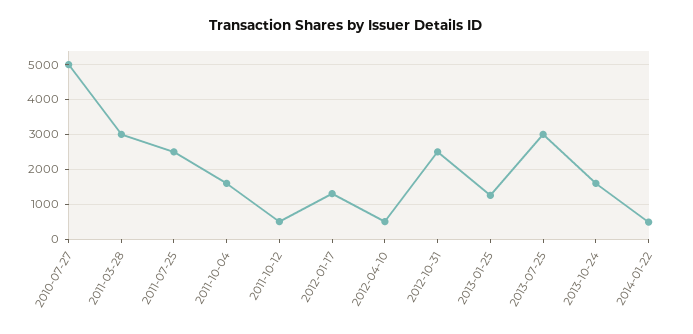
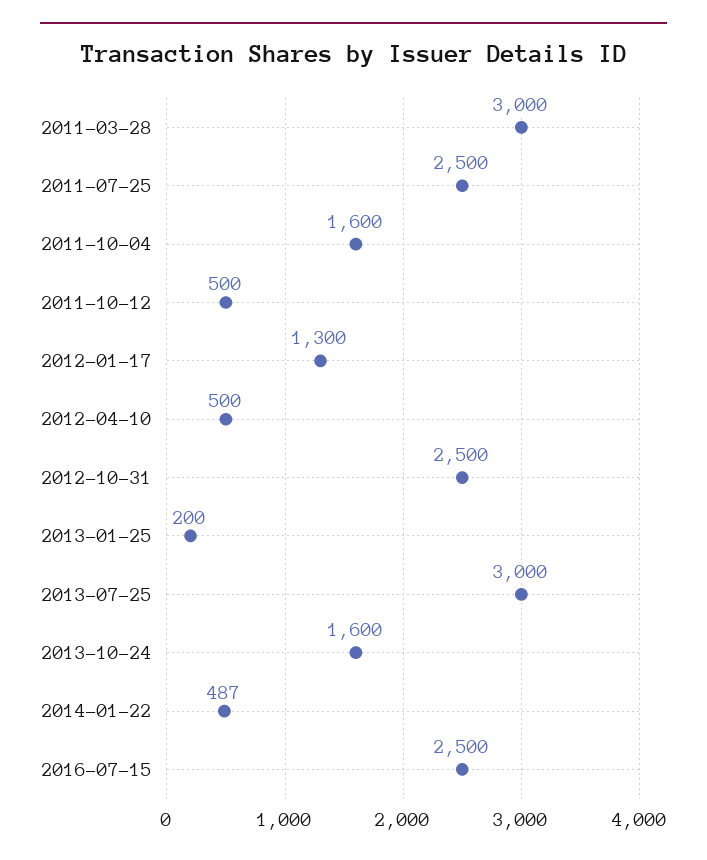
2010-07-27: 5000 -> none
2013-01-25: 1200 -> 200
2016-07-15: none -> 2500

